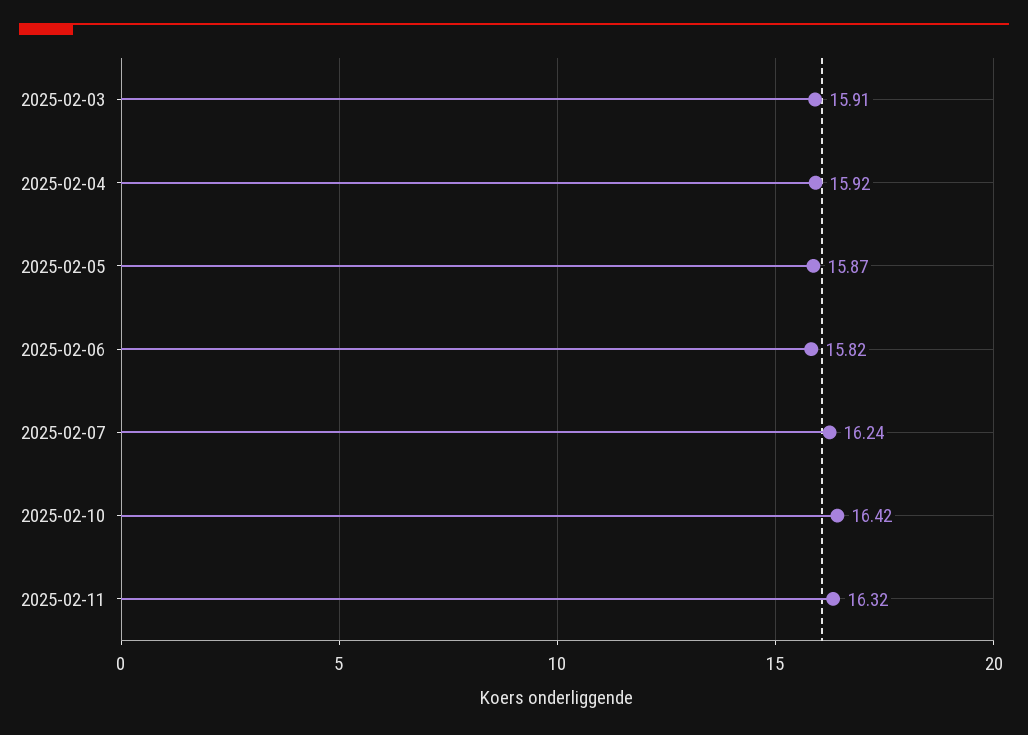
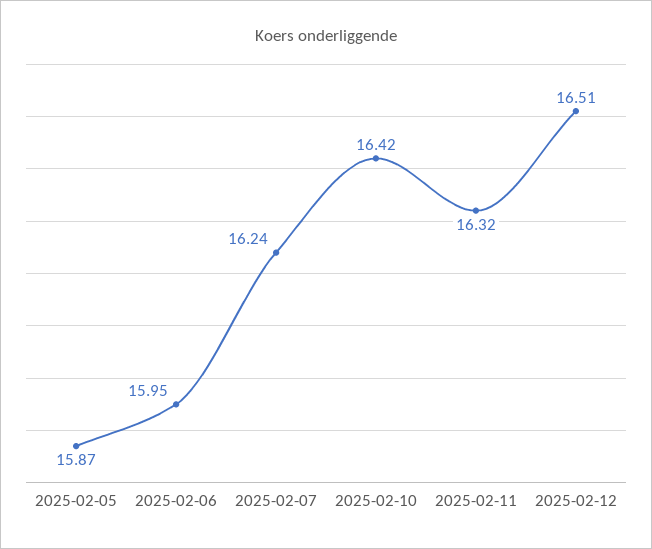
2025-02-03: 15.91 -> none
2025-02-04: 15.92 -> none
2025-02-06: 15.82 -> 15.95
2025-02-12: none -> 16.51

